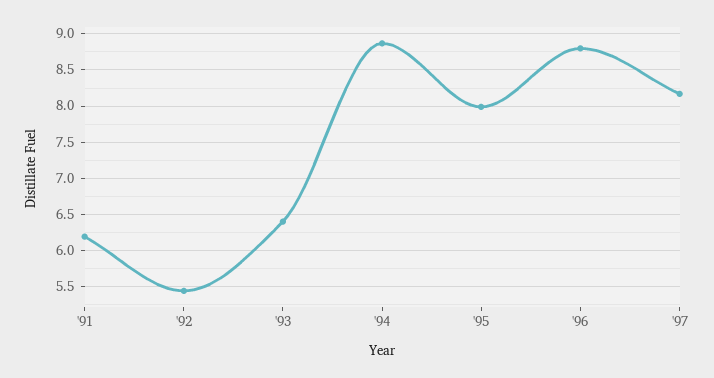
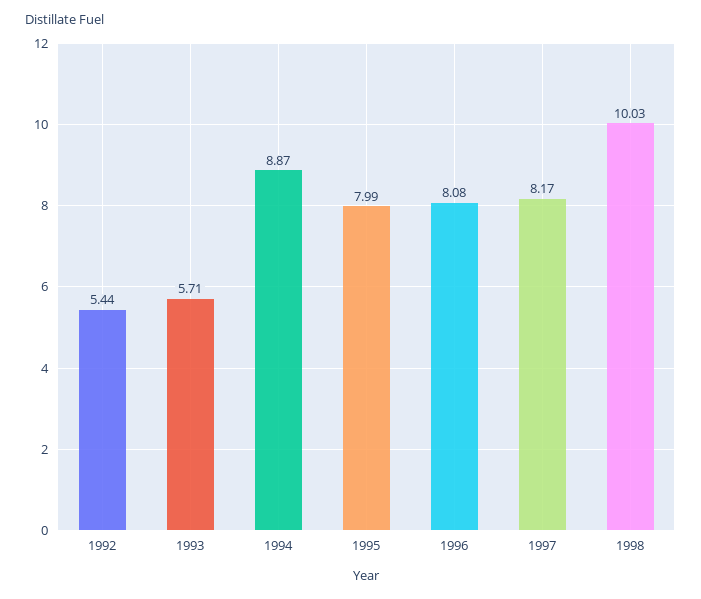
'91: 6.2 -> none
'93: 6.4 -> 5.71
'96: 8.8 -> 8.08
1998: none -> 10.03

